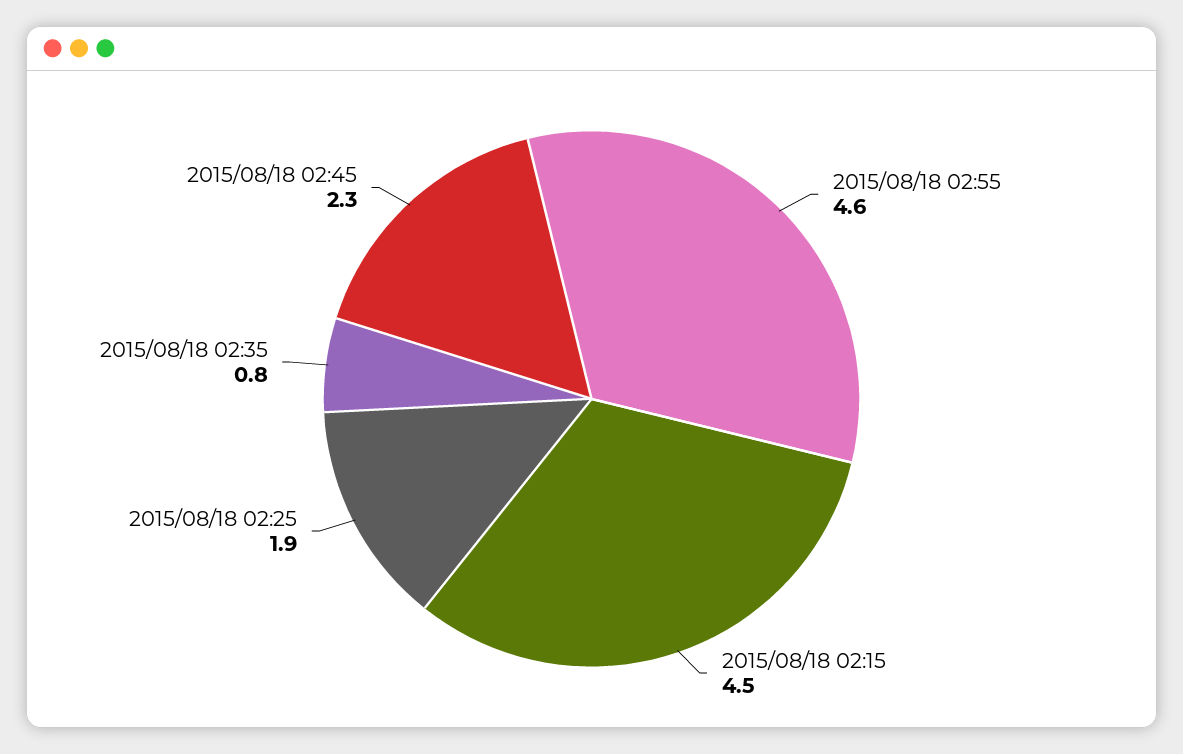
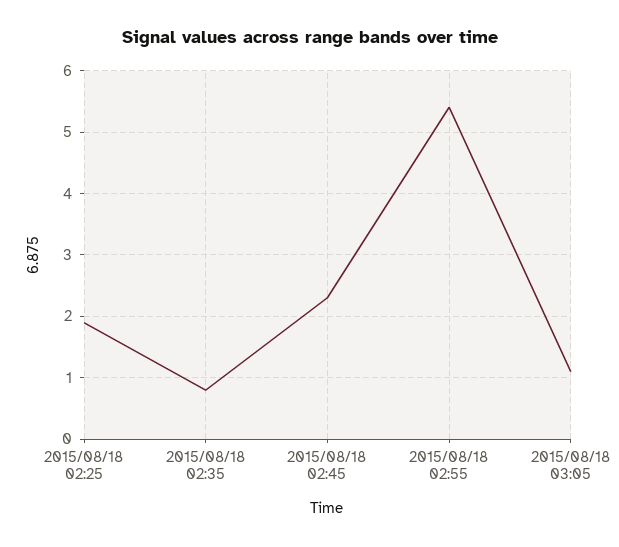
2015/08/18 02:55: 4.6 -> 5.4
2015/08/18 02:15: 4.5 -> none
2015/08/18 03:05: none -> 1.1

